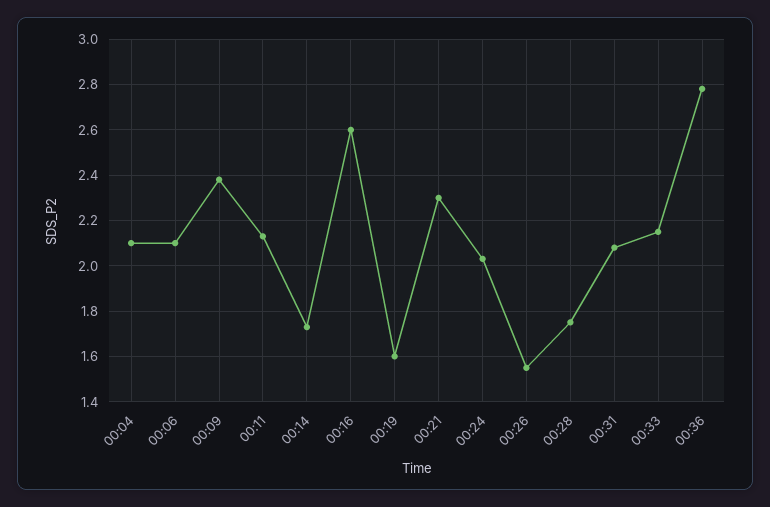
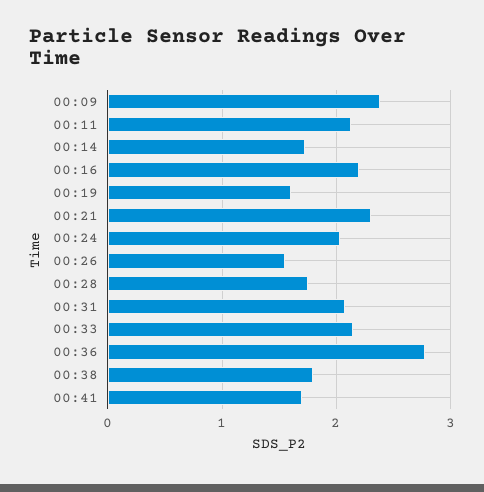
00:04: 2.1 -> none
00:06: 2.1 -> none
00:16: 2.6 -> 2.2
00:38: none -> 1.8
00:41: none -> 1.7

